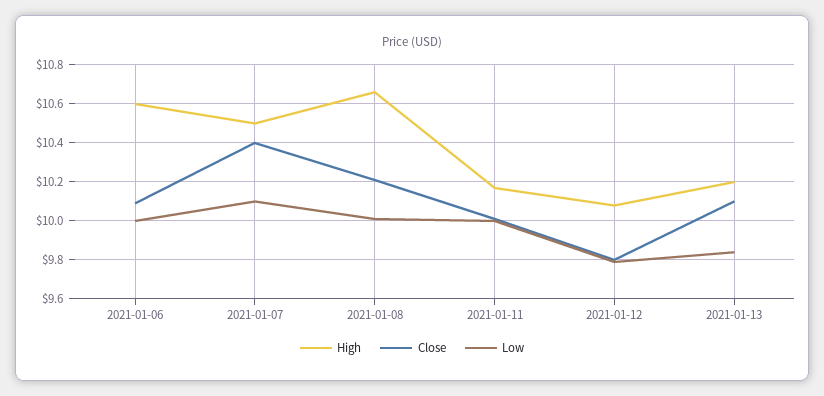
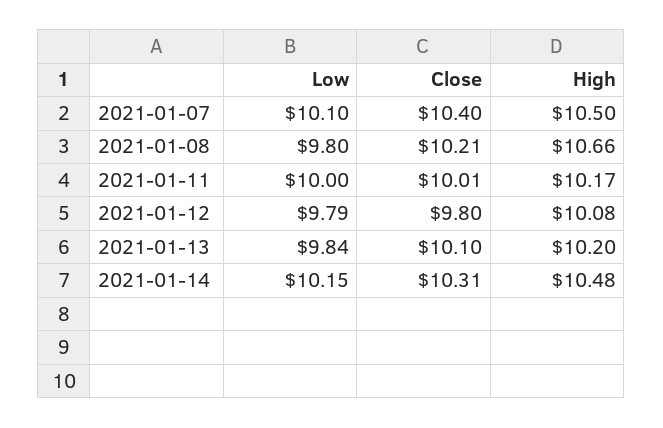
High, 2021-01-06: 10.6 -> none
Close, 2021-01-06: 10.1 -> none
Low, 2021-01-06: 10 -> none
Low, 2021-01-08: 10 -> 9.8
Low, 2021-01-14: none -> 10.15
Close, 2021-01-14: none -> 10.31
High, 2021-01-14: none -> 10.48

